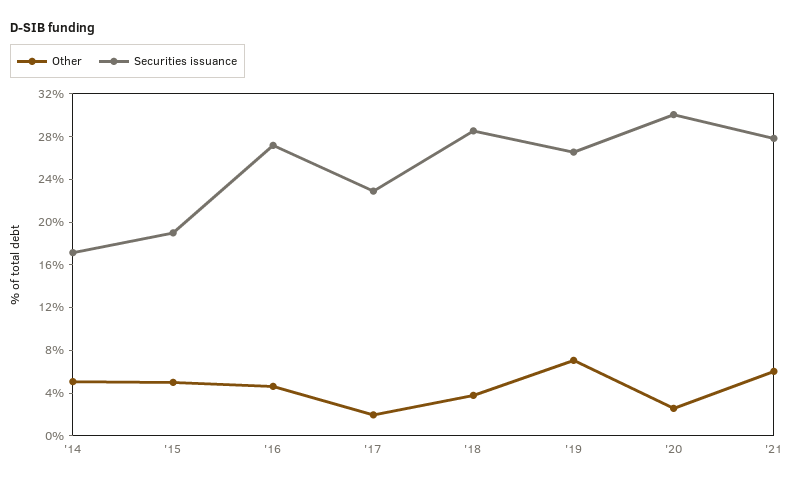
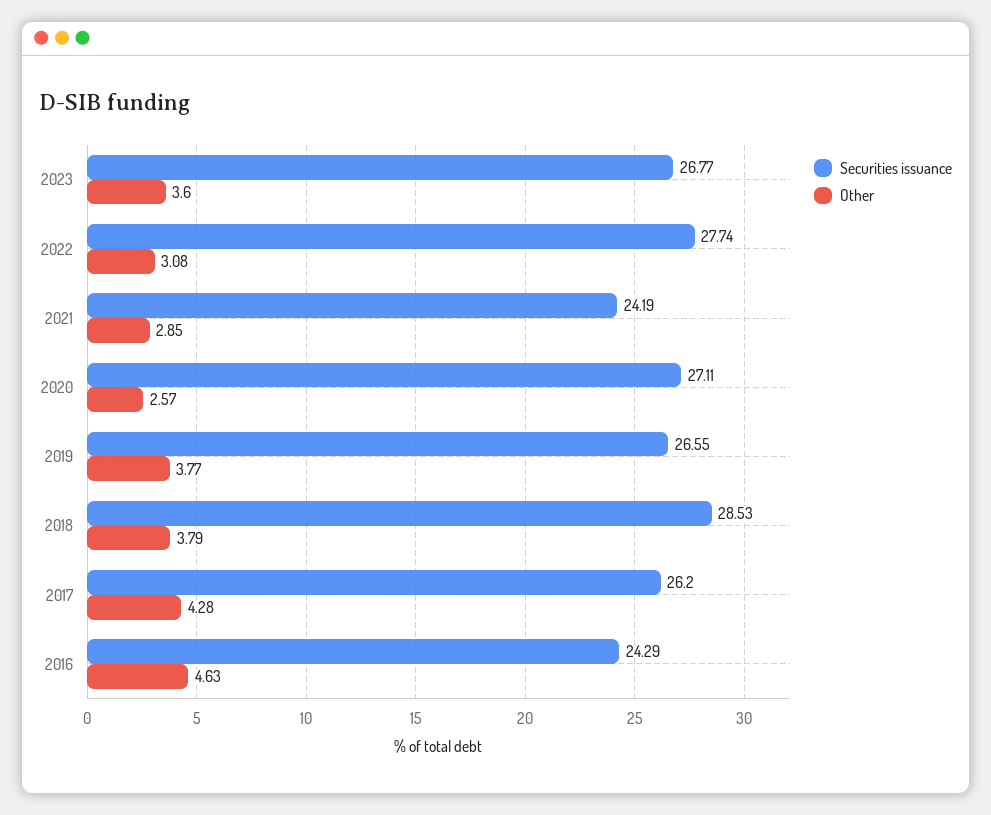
Other, '14: 5 -> none
Securities issuance, '14: 17 -> none
Other, '15: 5 -> none
Securities issuance, '15: 19 -> none
Securities issuance, '16: 27 -> 24.29
Other, '17: 2 -> 4.28
Securities issuance, '17: 23 -> 26.2
Other, '19: 7 -> 3.77
Securities issuance, '20: 30 -> 27.11
Other, '21: 6 -> 2.85
Securities issuance, '21: 28 -> 24.19
Securities issuance, 2023: none -> 26.77
Other, 2023: none -> 3.6
Securities issuance, 2022: none -> 27.74
Other, 2022: none -> 3.08

